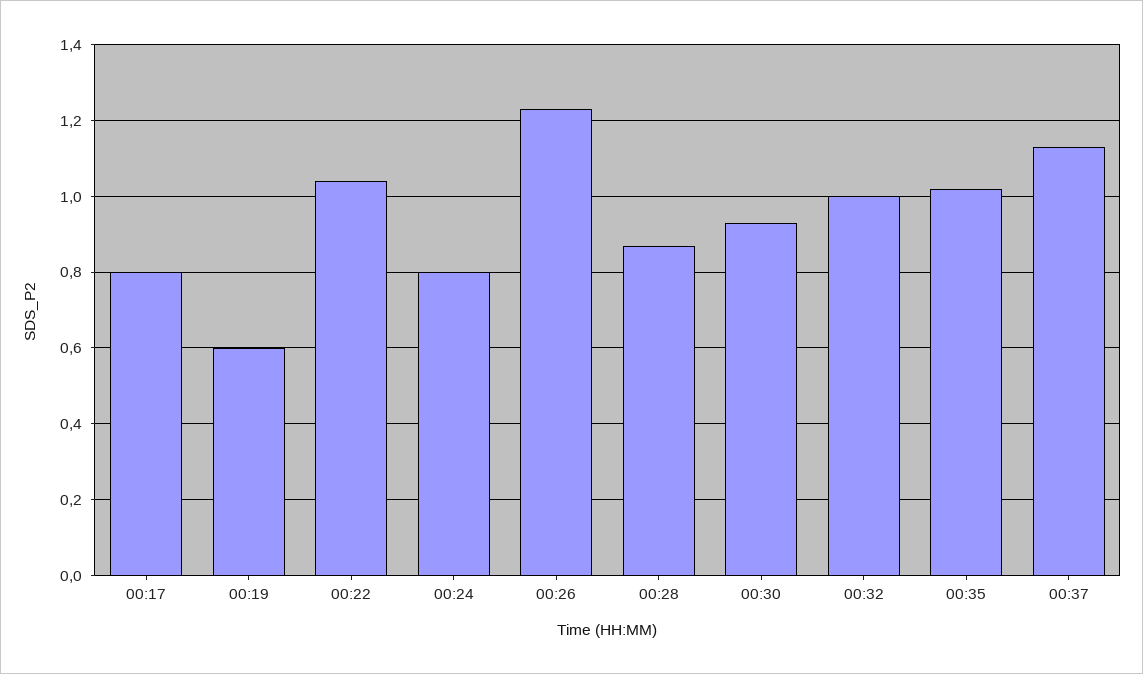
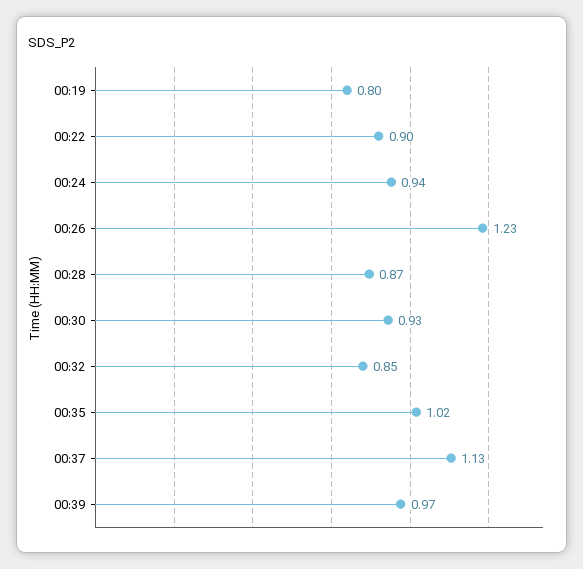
00:17: 0.8 -> none
00:19: 0.6 -> 0.8
00:22: 1.05 -> 0.9
00:24: 0.8 -> 0.94
00:32: 1 -> 0.85
00:39: none -> 0.97

